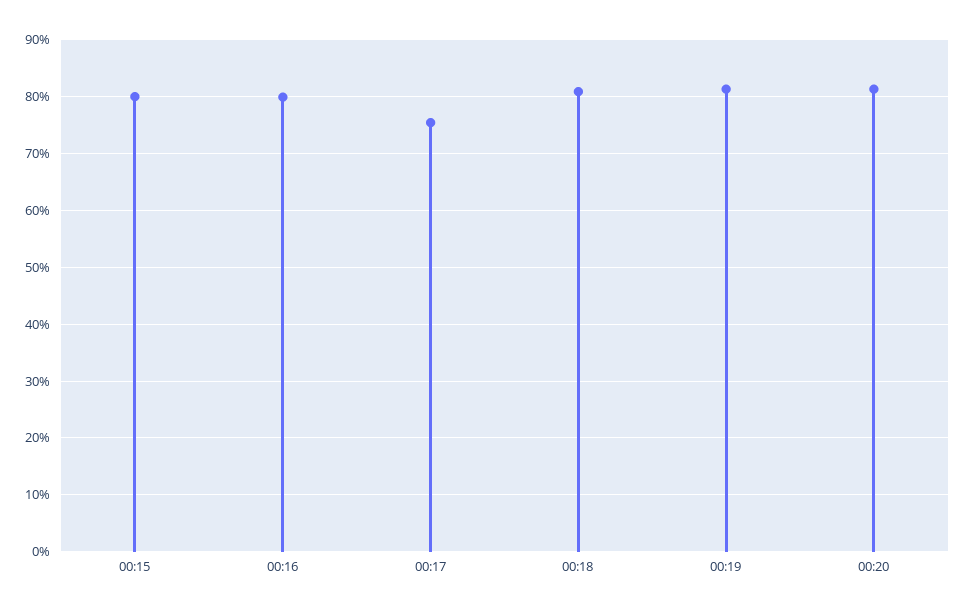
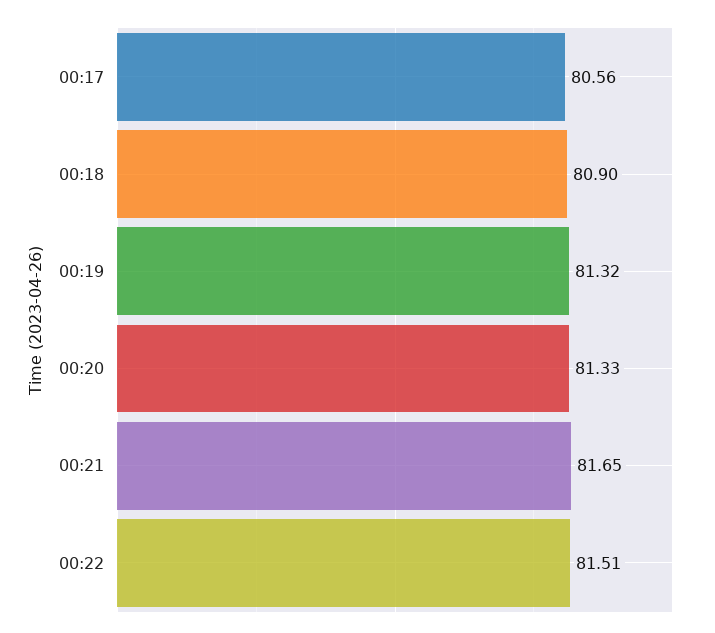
00:15: 80 -> none
00:16: 80 -> none
00:17: 76 -> 80.56
00:21: none -> 81.65
00:22: none -> 81.51

